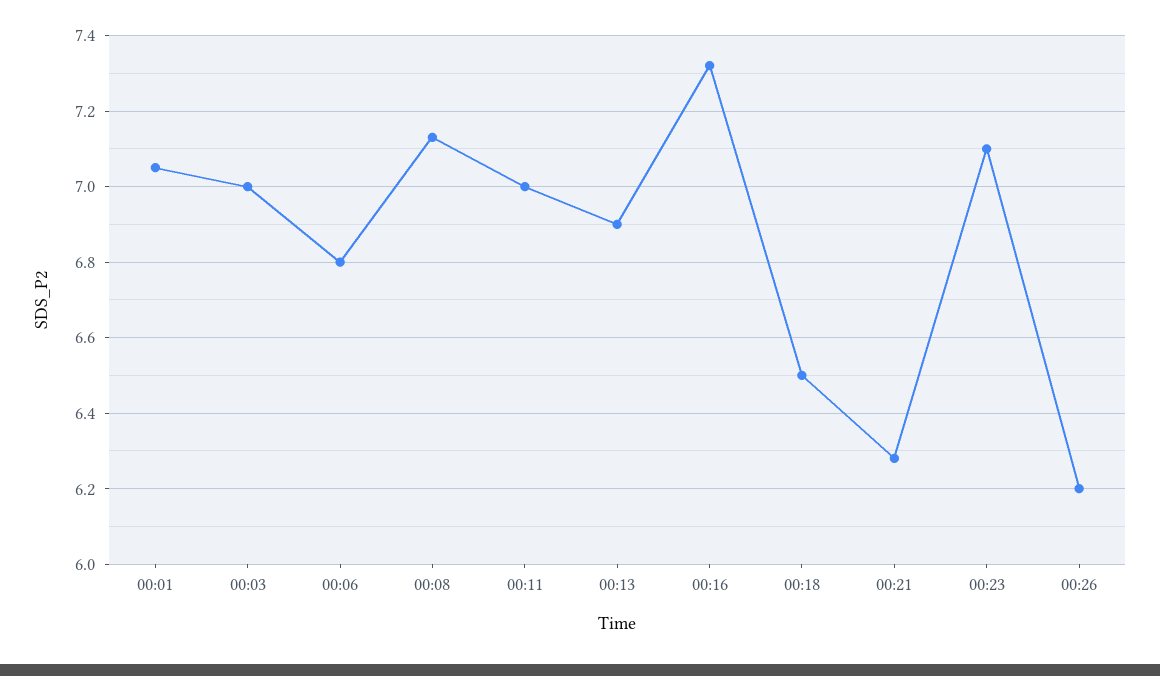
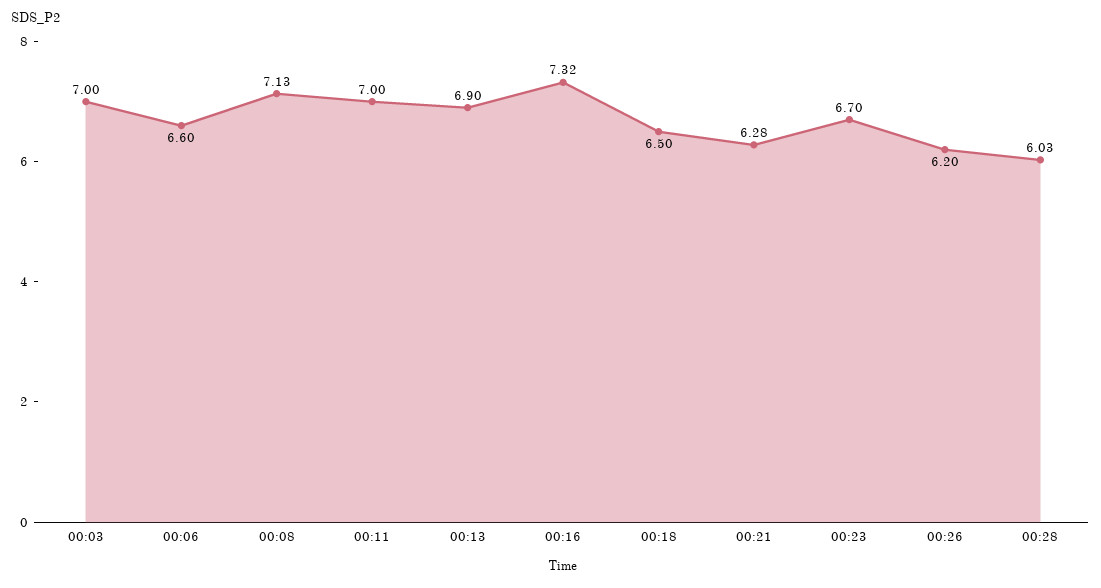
00:01: 7.05 -> none
00:06: 6.8 -> 6.6
00:23: 7.1 -> 6.7
00:28: none -> 6.03

